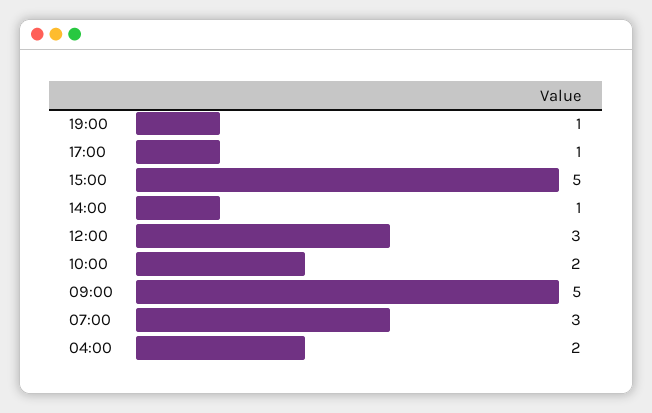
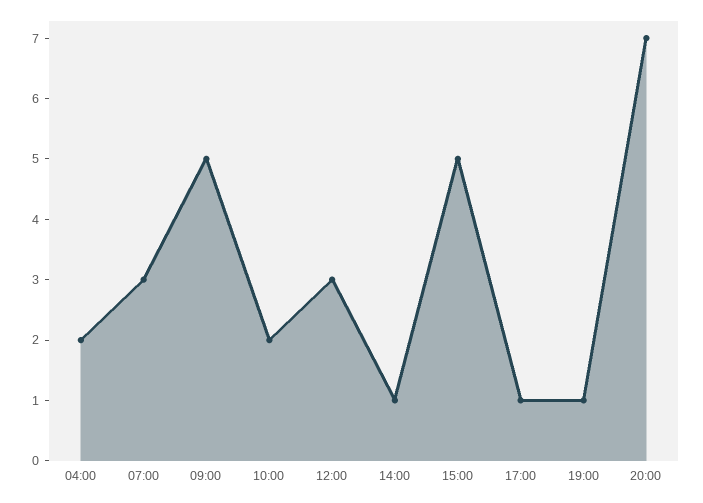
20:00: none -> 7

